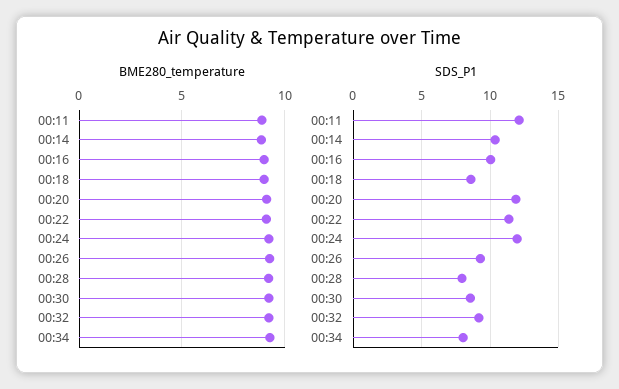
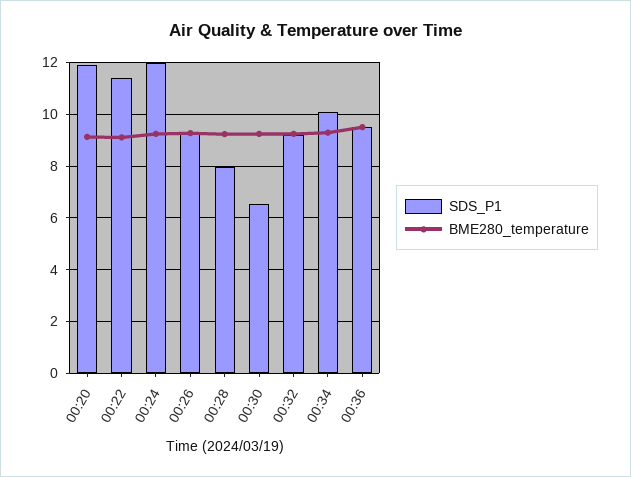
BME280_temperature, 00:11: 9 -> none
BME280_temperature, 00:14: 9 -> none
BME280_temperature, 00:16: 9 -> none
BME280_temperature, 00:18: 9 -> none
SDS_P1, 00:11: 12 -> none
SDS_P1, 00:14: 10.5 -> none
SDS_P1, 00:16: 10 -> none
SDS_P1, 00:18: 8.5 -> none
SDS_P1, 00:30: 8.5 -> 6.5
SDS_P1, 00:34: 8 -> 10
SDS_P1, 00:36: none -> 9.5
BME280_temperature, 00:36: none -> 9.5

